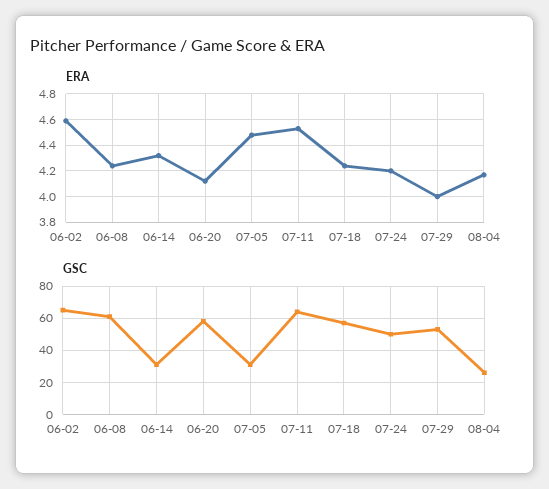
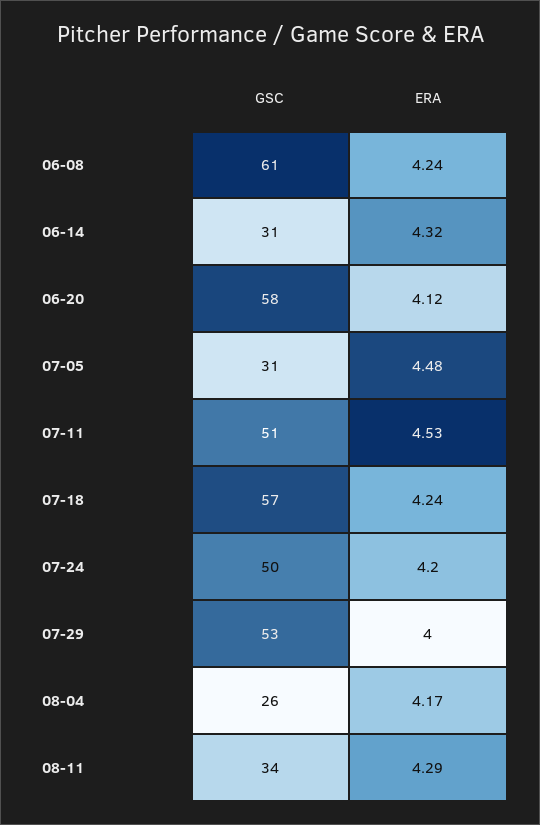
ERA, 06-02: 4.6 -> none
GSC, 06-02: 65 -> none
GSC, 07-11: 65 -> 51
GSC, 08-11: none -> 34
ERA, 08-11: none -> 4.29

